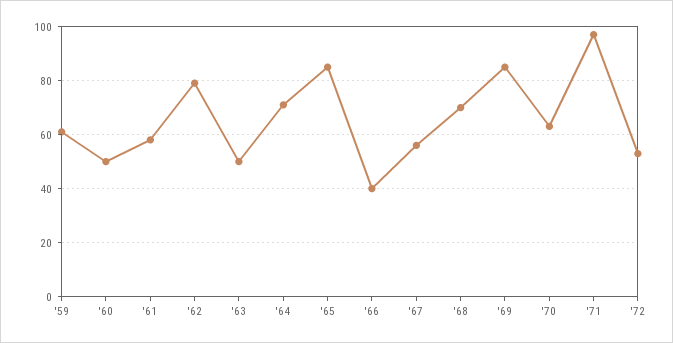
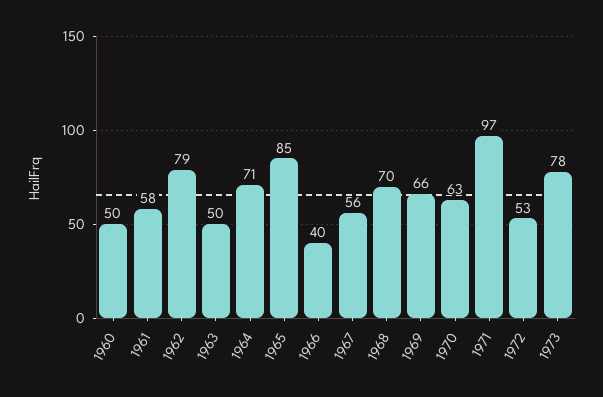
'59: 60 -> none
'69: 85 -> 66
1973: none -> 78

